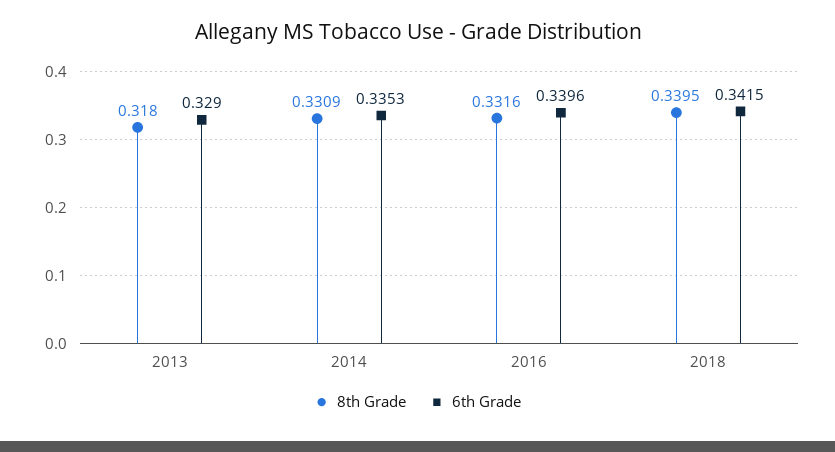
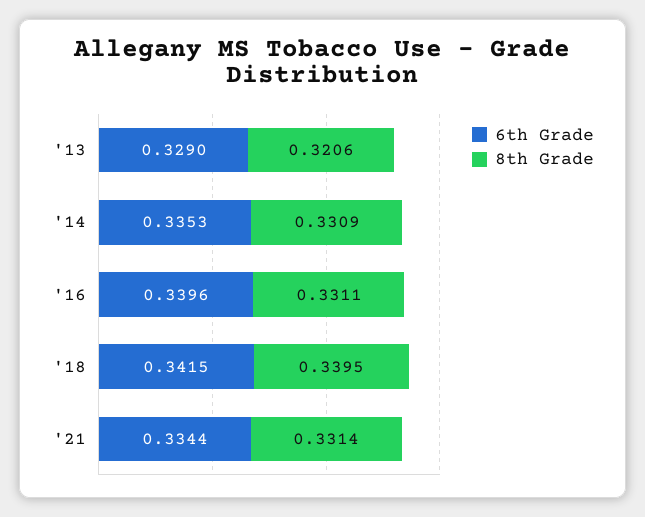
8th Grade, 2013: 0.318 -> 0.3206
8th Grade, 2016: 0.3316 -> 0.3311
6th Grade, '21: none -> 0.3344
8th Grade, '21: none -> 0.3314

